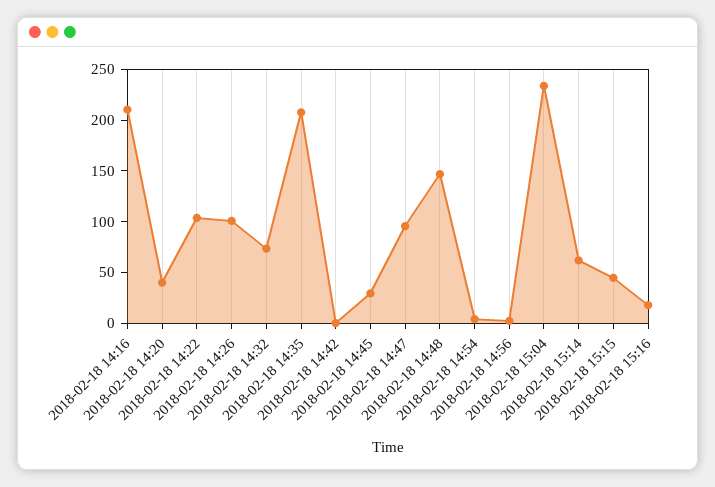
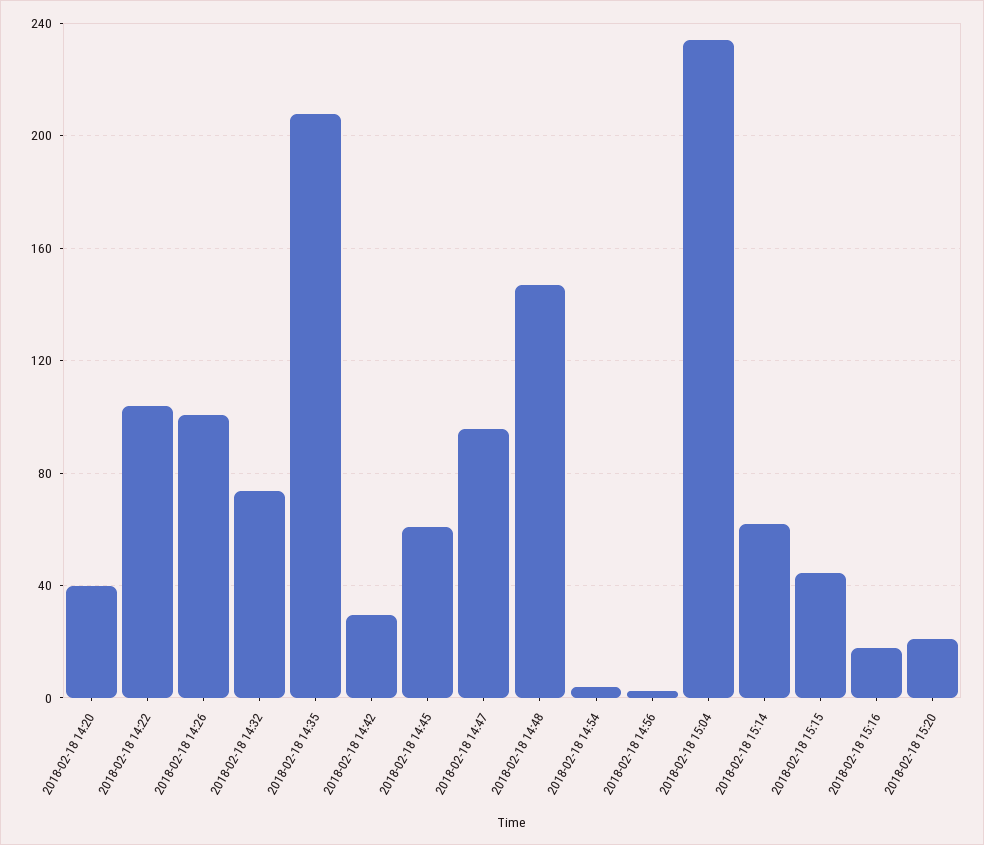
2018-02-18 14:16: 210 -> none
2018-02-18 14:42: 0 -> 30
2018-02-18 14:45: 30 -> 60
2018-02-18 15:20: none -> 20

